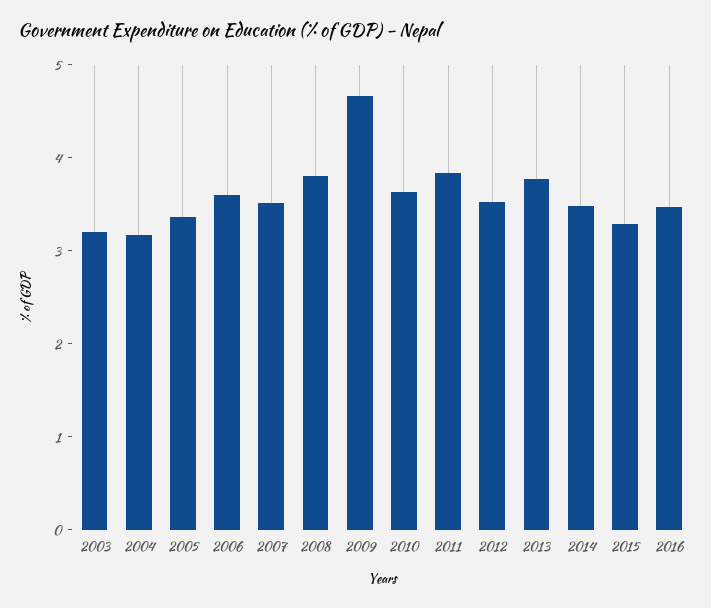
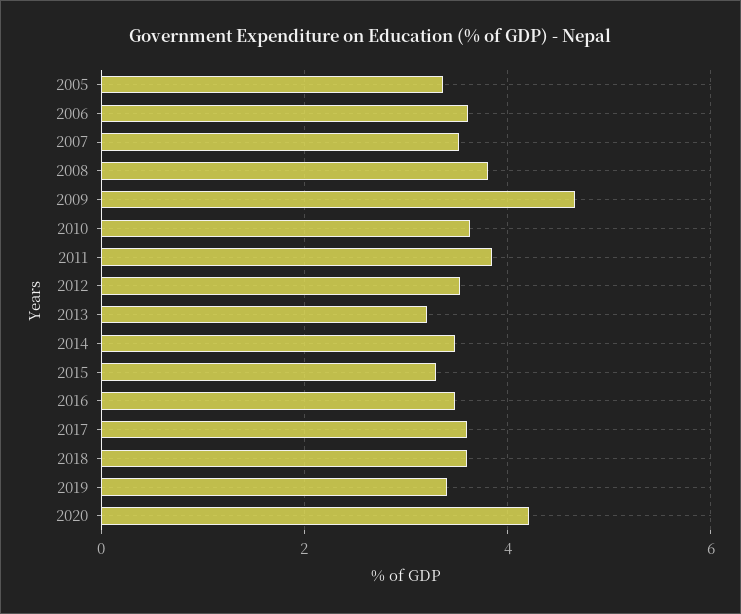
2003: 3.2 -> none
2004: 3.2 -> none
2013: 3.8 -> 3.2
2017: none -> 3.6
2018: none -> 3.6
2019: none -> 3.4
2020: none -> 4.2

